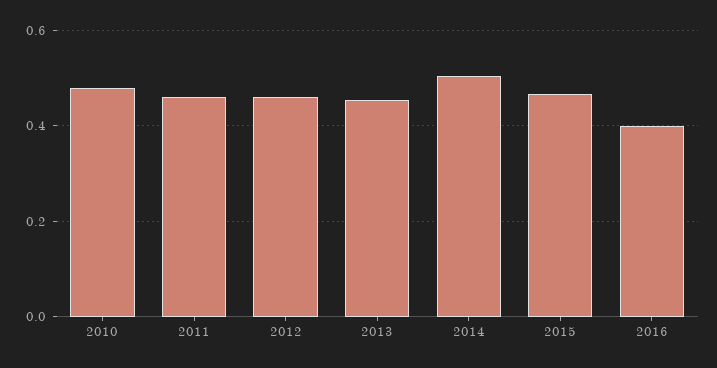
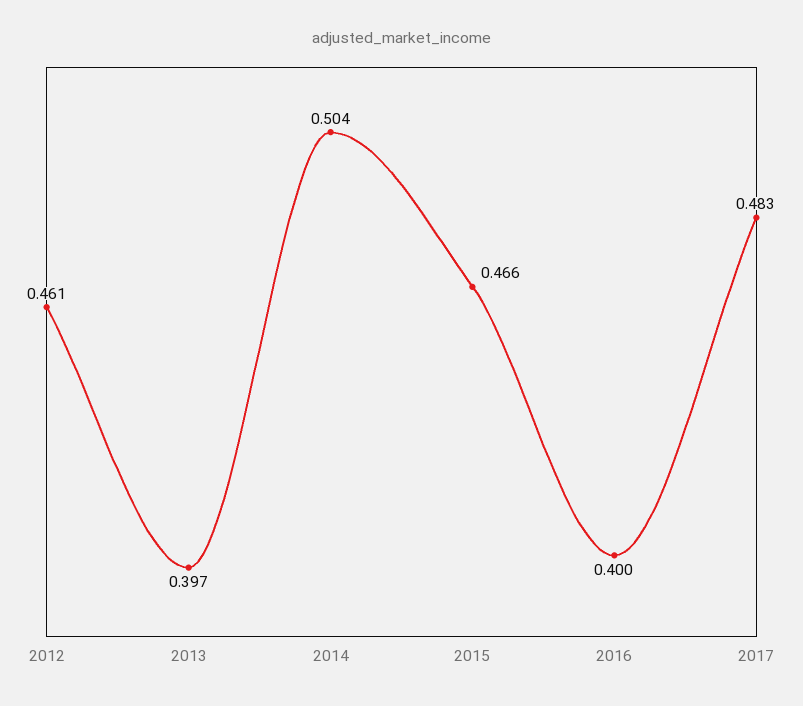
2010: 0.48 -> none
2011: 0.46 -> none
2013: 0.46 -> 0.397
2017: none -> 0.483

